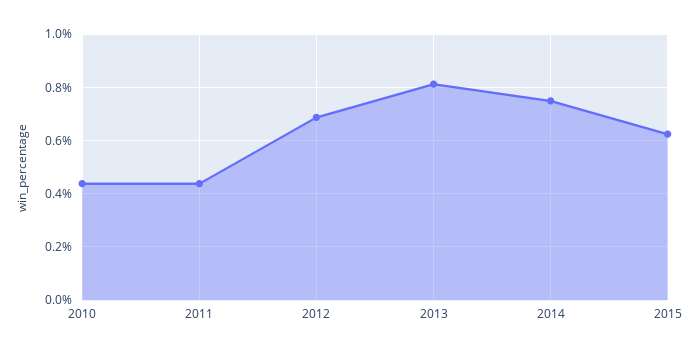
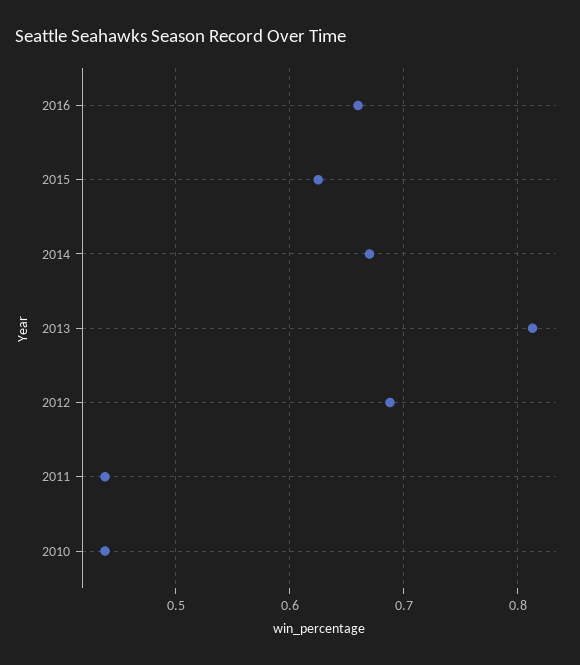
2014: 0.75 -> 0.67
2016: none -> 0.66

